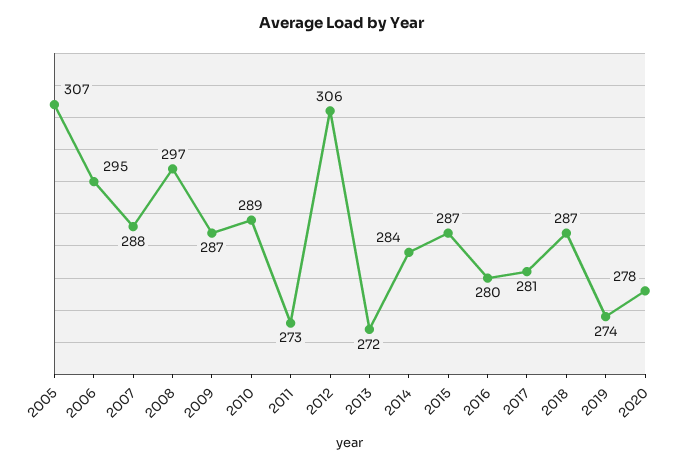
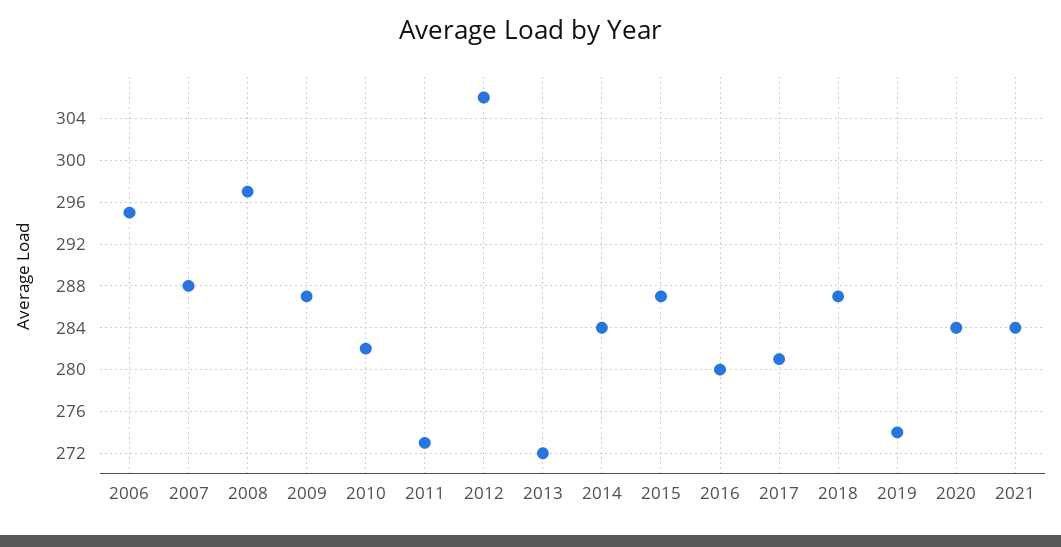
2005: 307 -> none
2010: 289 -> 282
2020: 278 -> 284
2021: none -> 284

